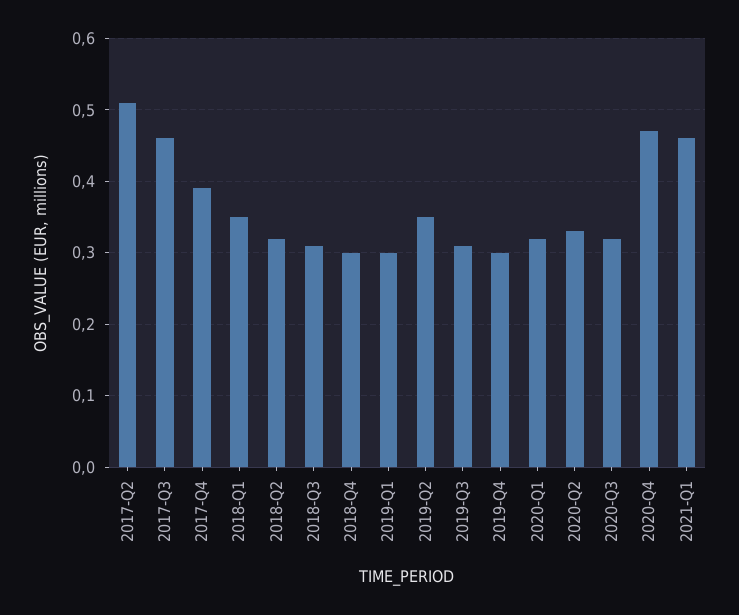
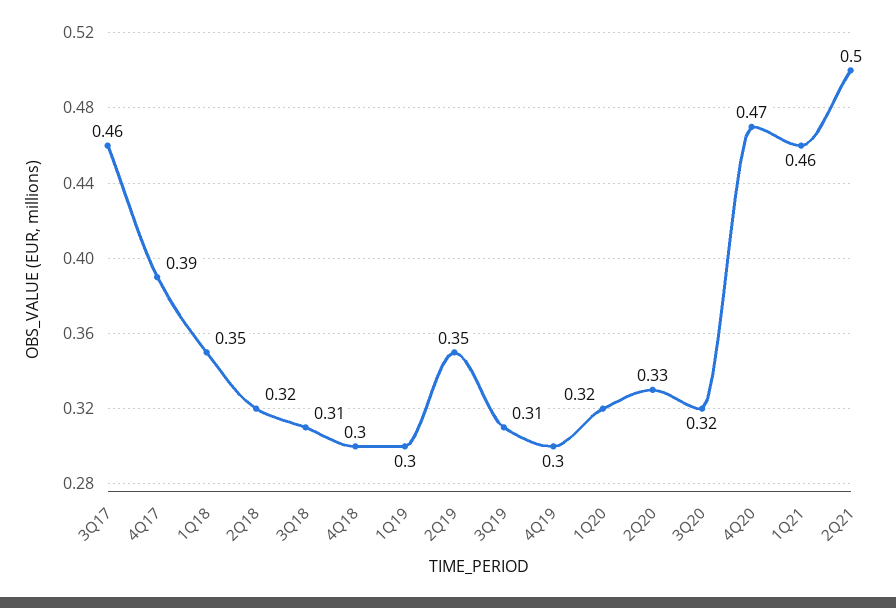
2017-Q2: 0.51 -> none
2Q21: none -> 0.5

